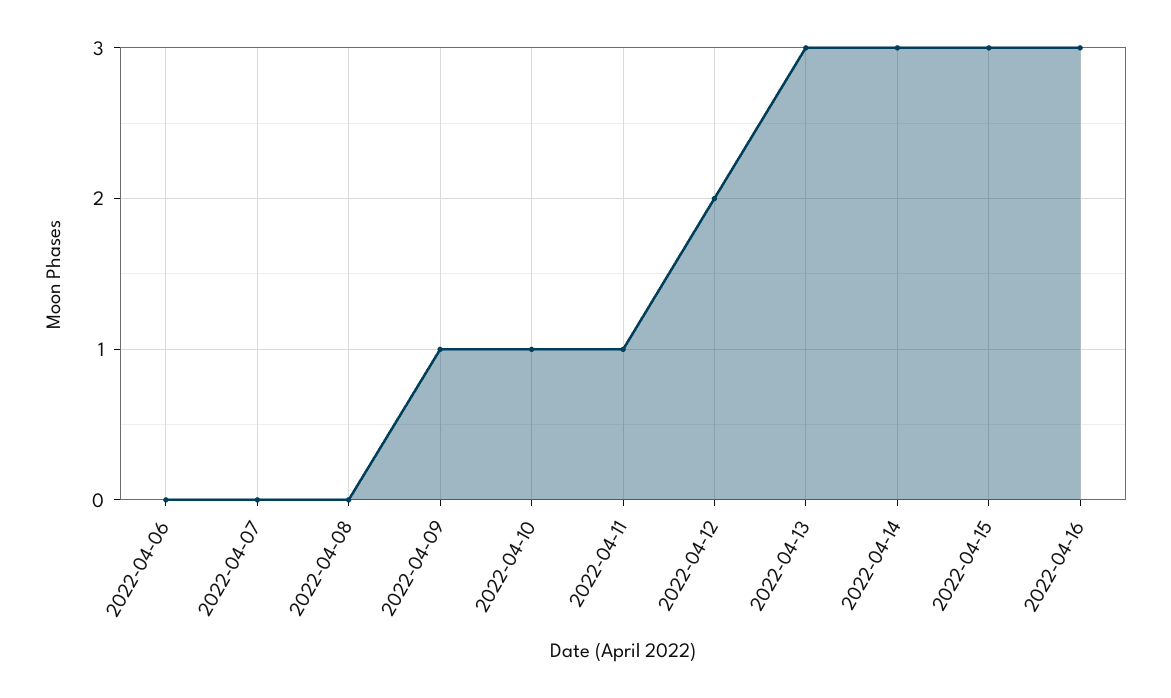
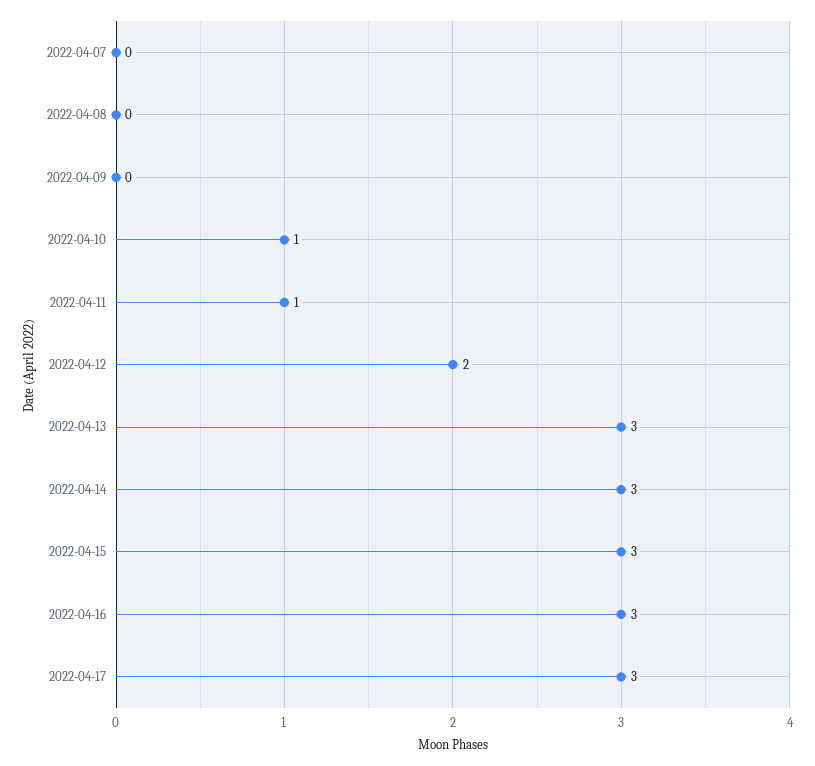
2022-04-06: 0 -> none
2022-04-09: 1 -> 0
2022-04-17: none -> 3

